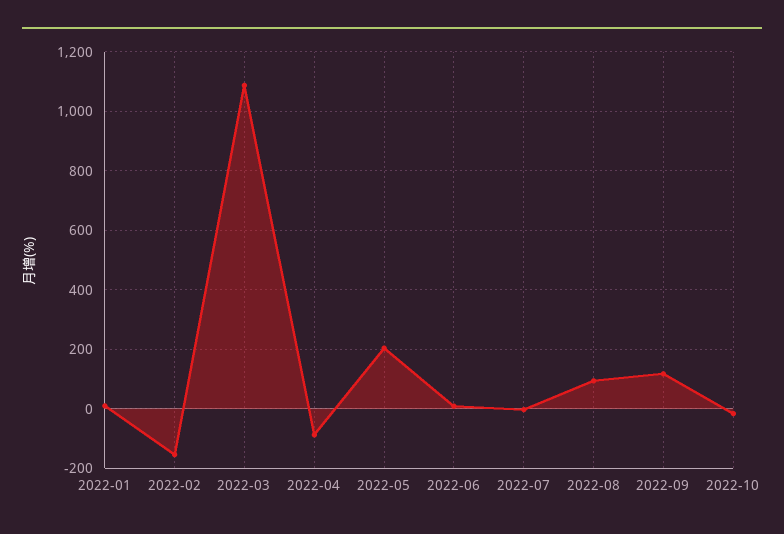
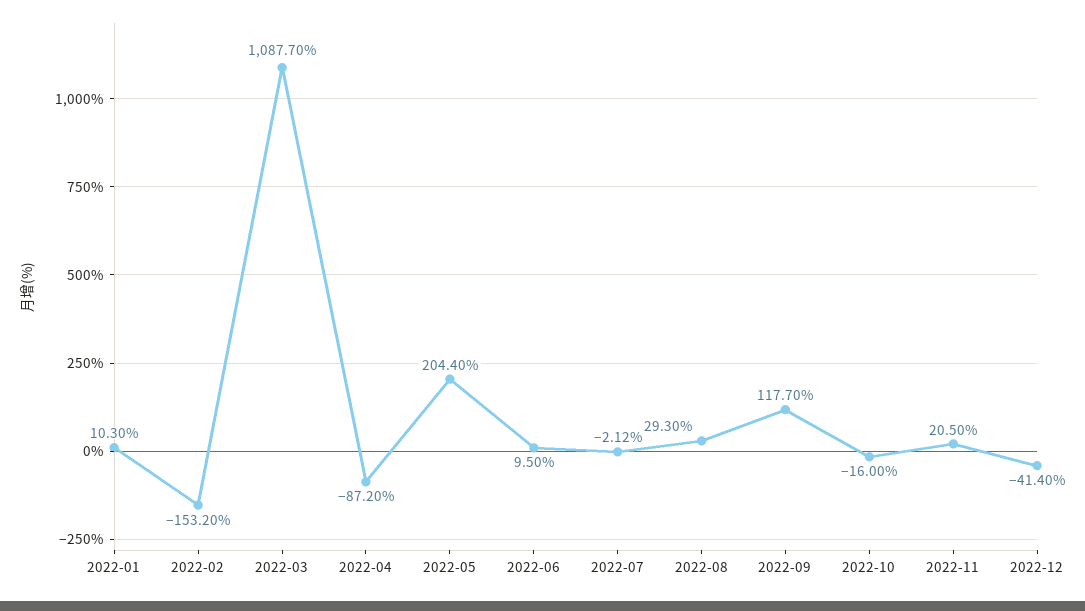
2022-08: 100 -> 29.3
2022-11: none -> 20.5
2022-12: none -> -41.4

